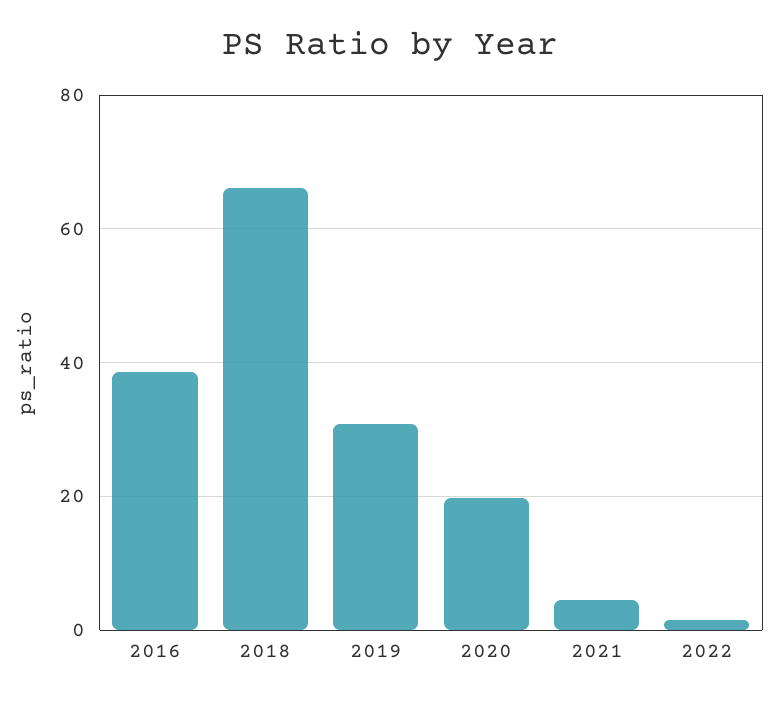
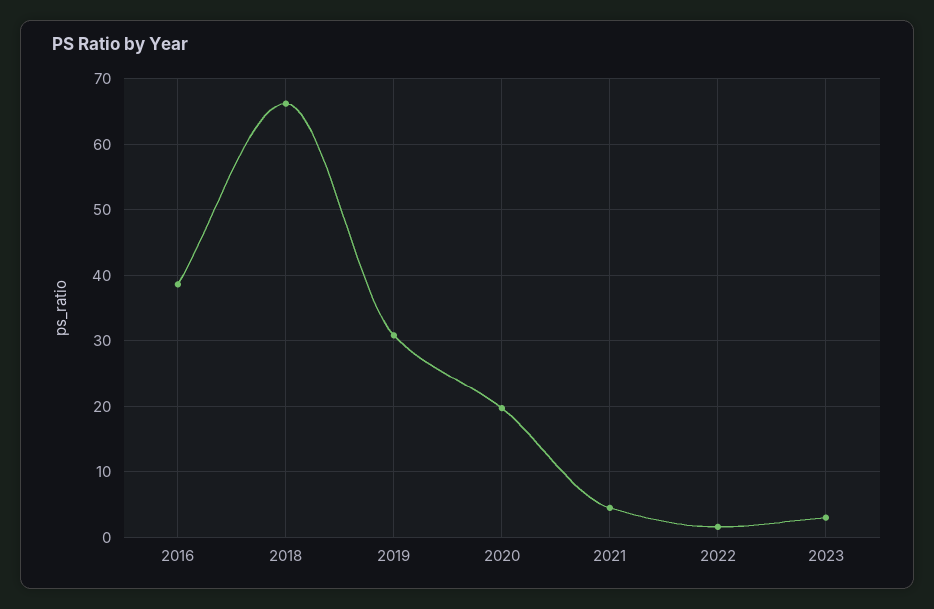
2023: none -> 3

